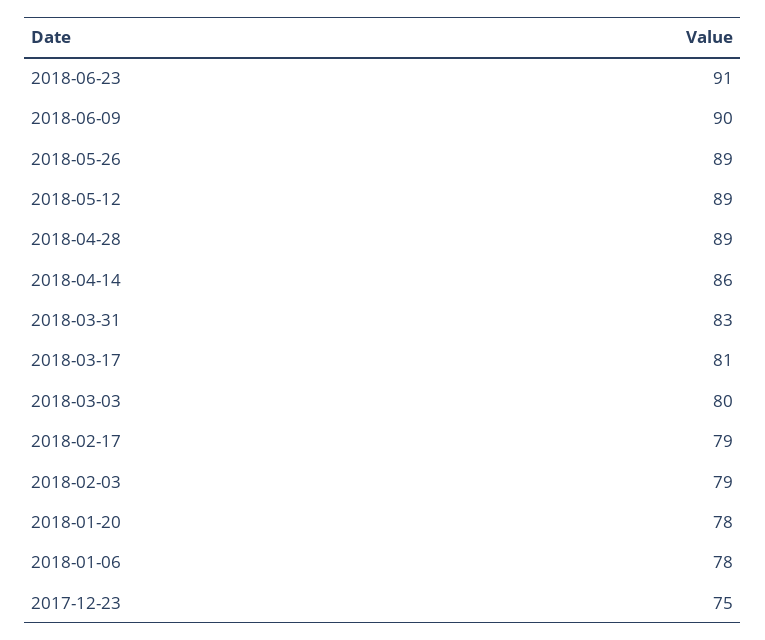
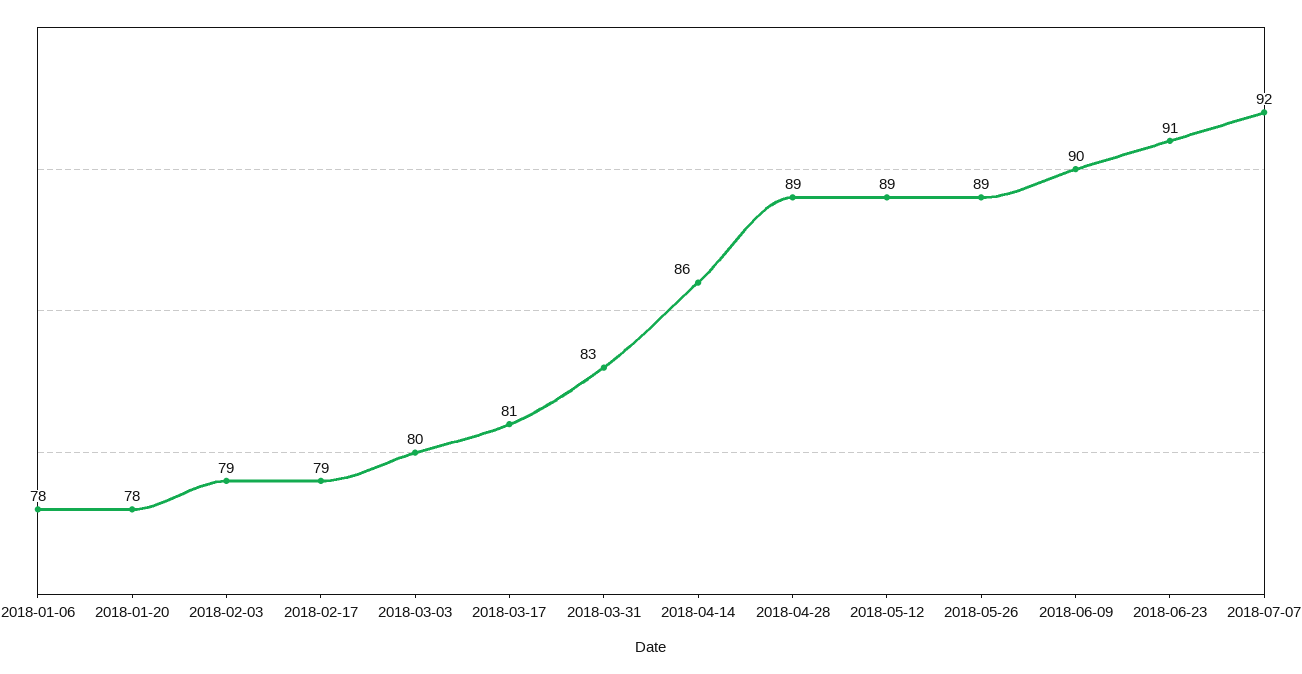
2017-12-23: 75 -> none
2018-07-07: none -> 92

